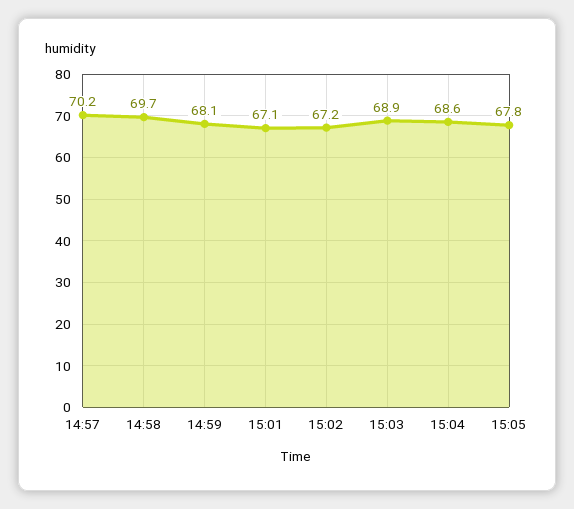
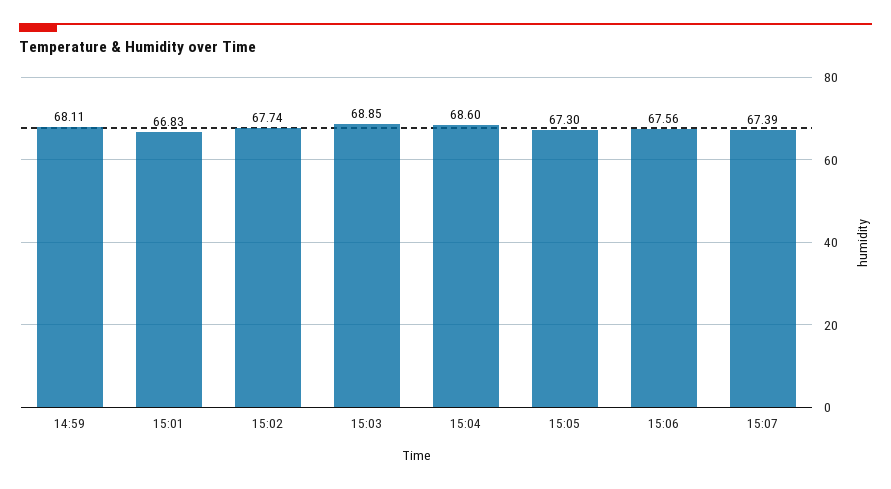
14:57: 70.2 -> none
14:58: 69.7 -> none
15:01: 67.1 -> 66.83
15:02: 67.2 -> 67.74
15:05: 67.8 -> 67.3
15:06: none -> 67.56
15:07: none -> 67.39

